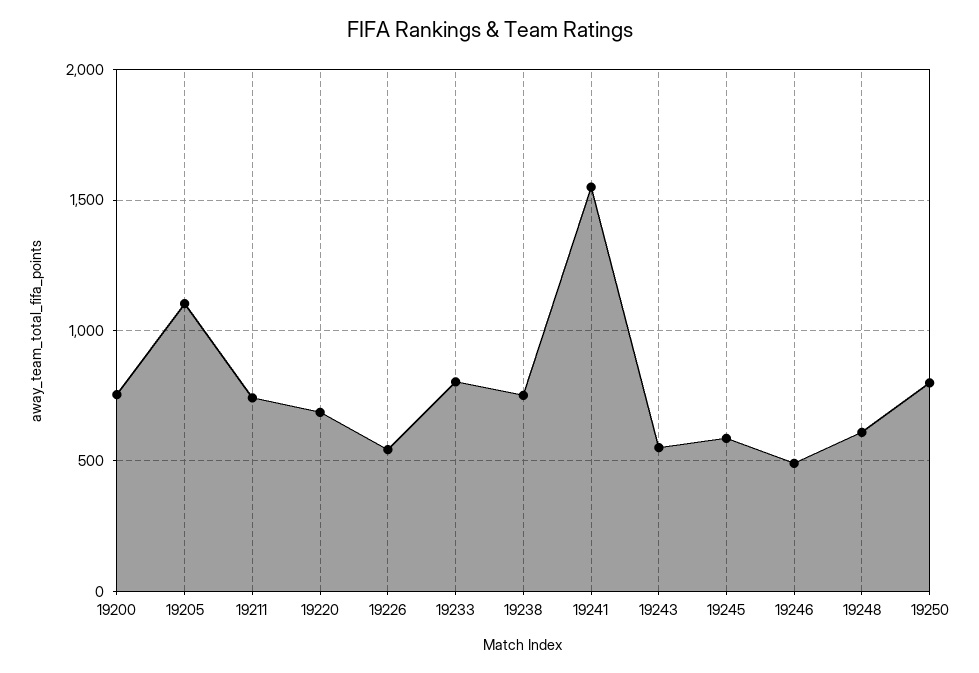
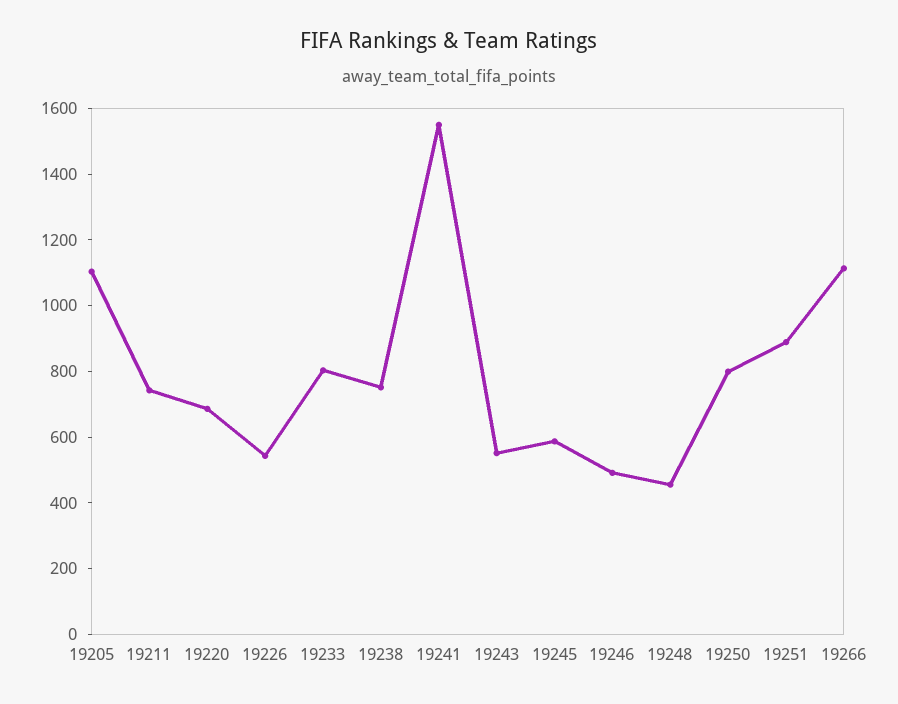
19200: 750 -> none
19248: 600 -> 450
19251: none -> 900
19266: none -> 1100

